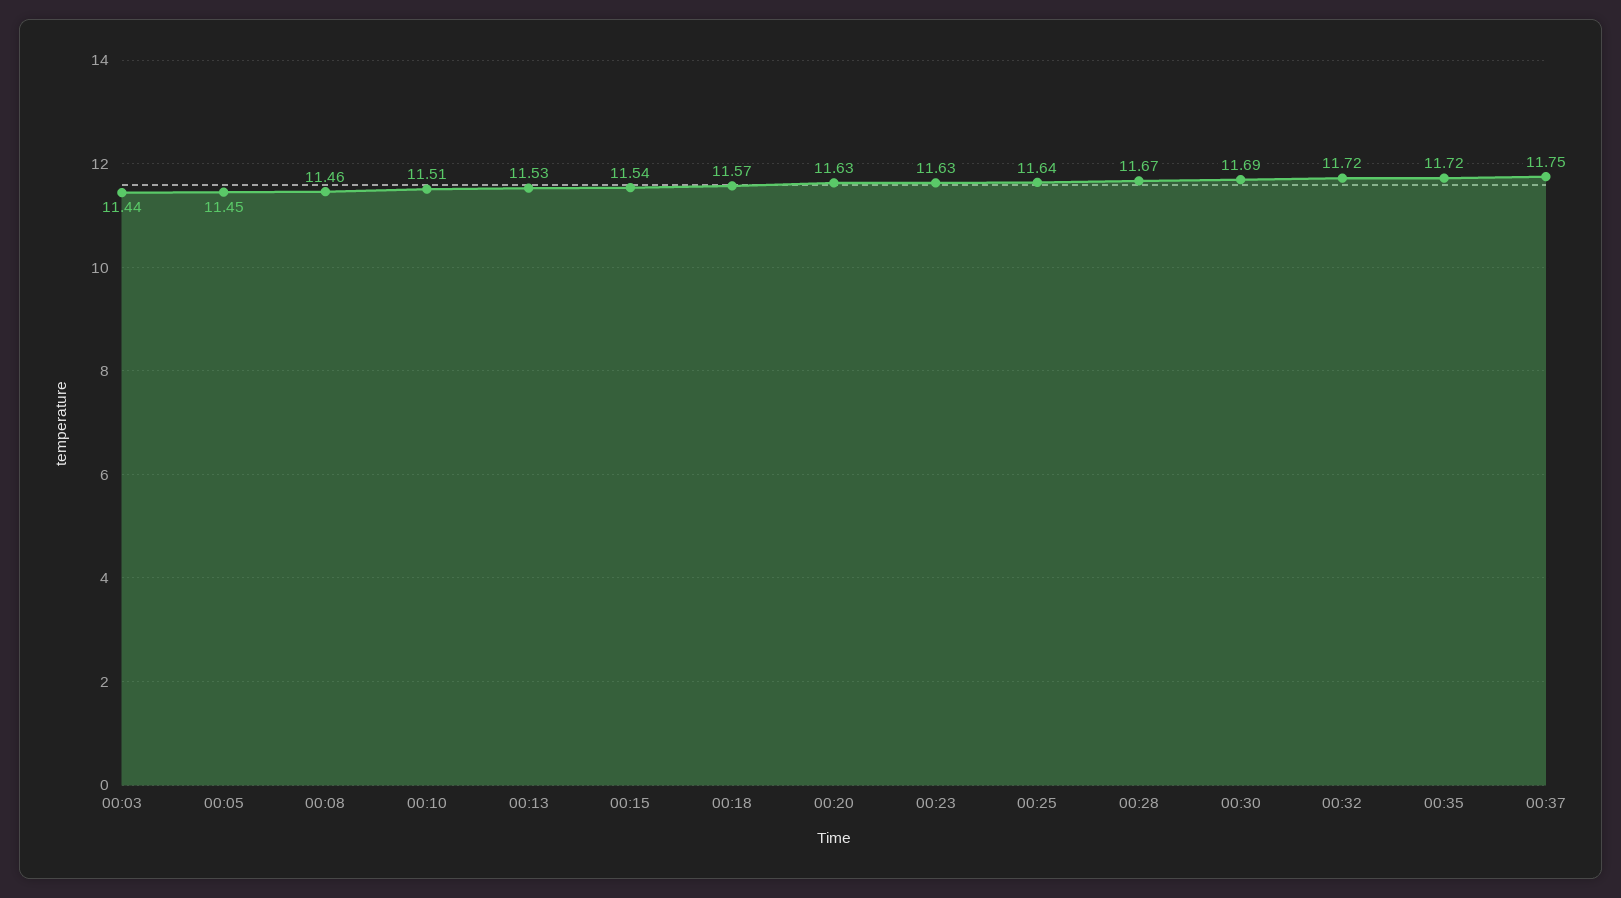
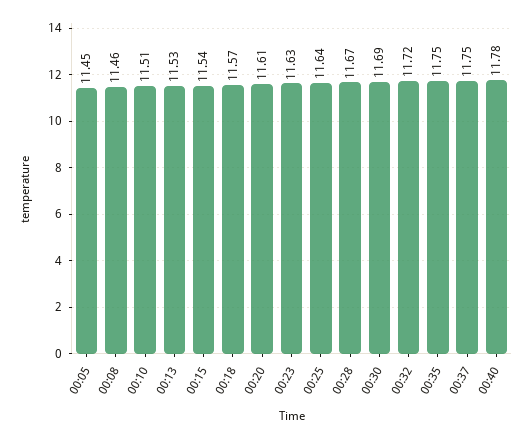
00:03: 11.44 -> none
00:20: 11.63 -> 11.61
00:35: 11.72 -> 11.75
00:40: none -> 11.78

